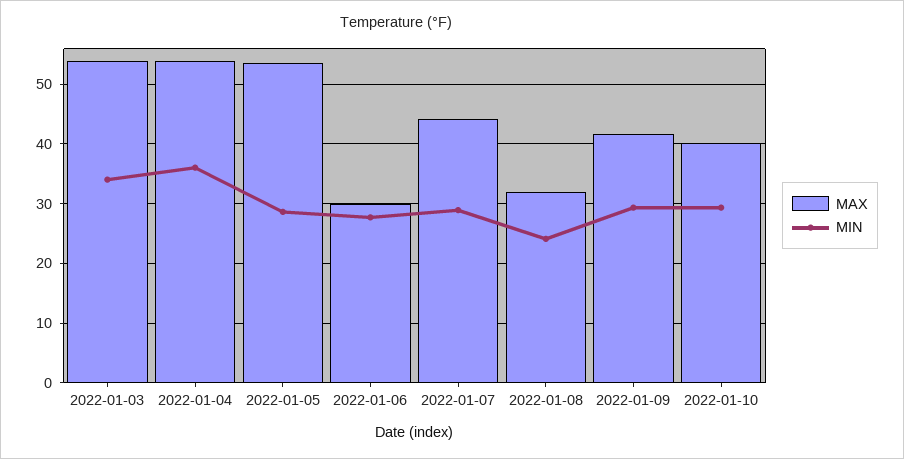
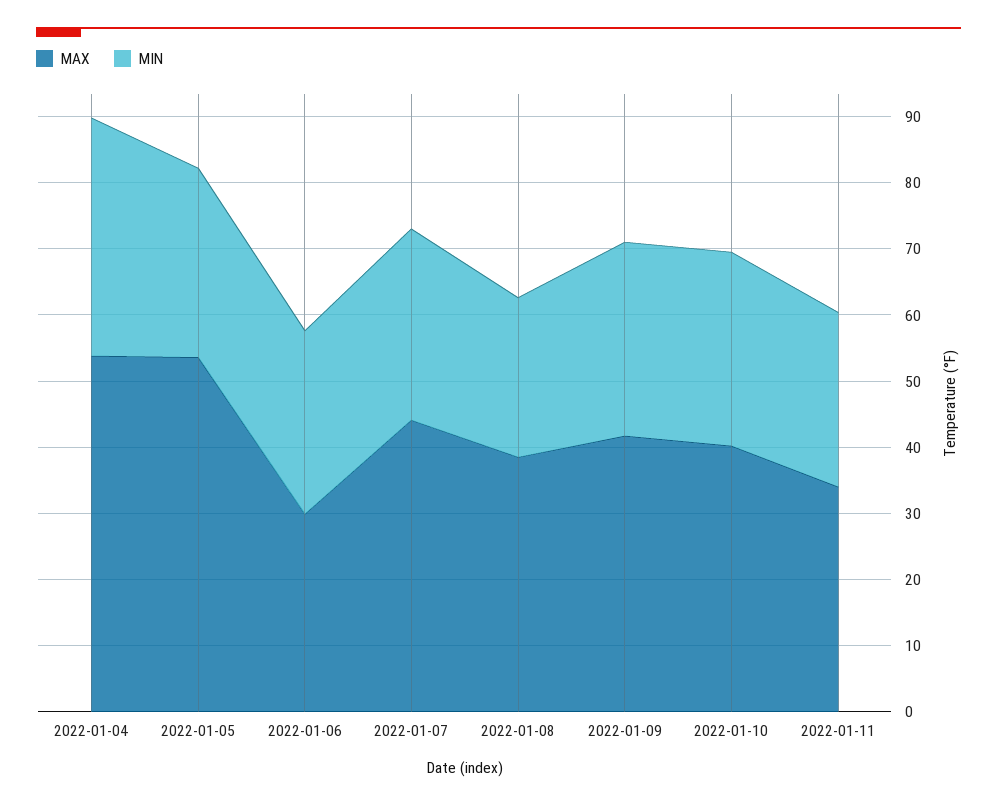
MAX, 2022-01-03: 54 -> none
MIN, 2022-01-03: 34 -> none
MAX, 2022-01-08: 32 -> 38
MAX, 2022-01-11: none -> 34
MIN, 2022-01-11: none -> 26

